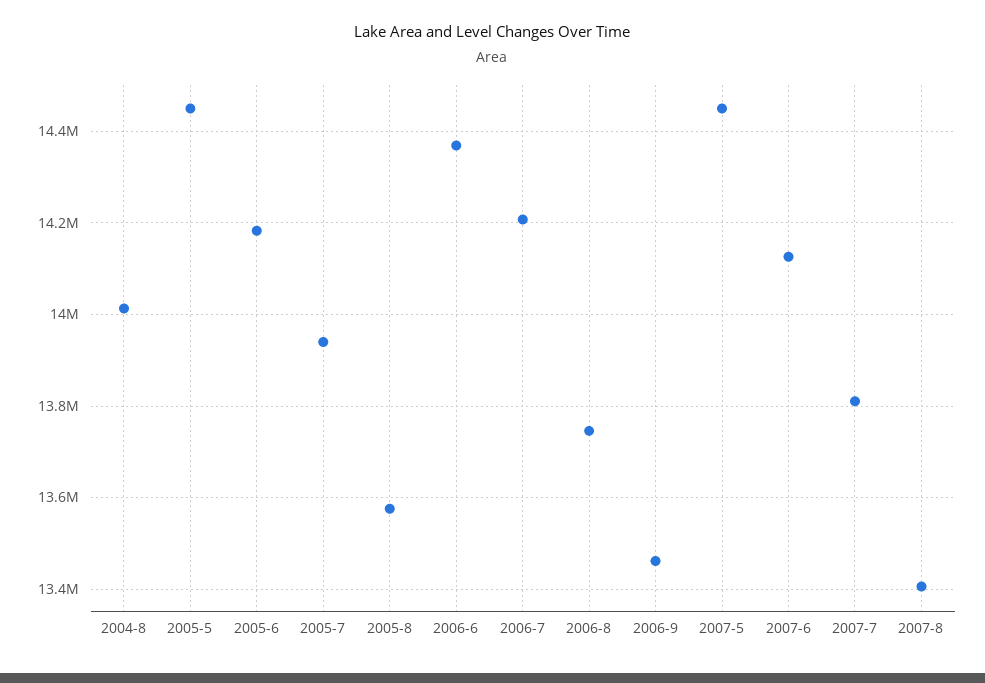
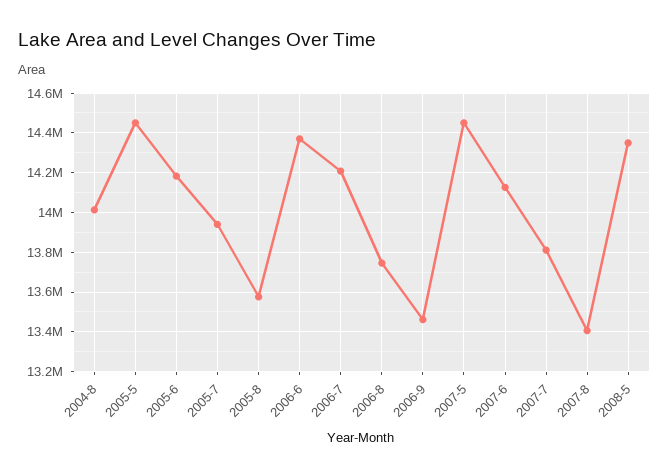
2008-5: none -> 14350000

